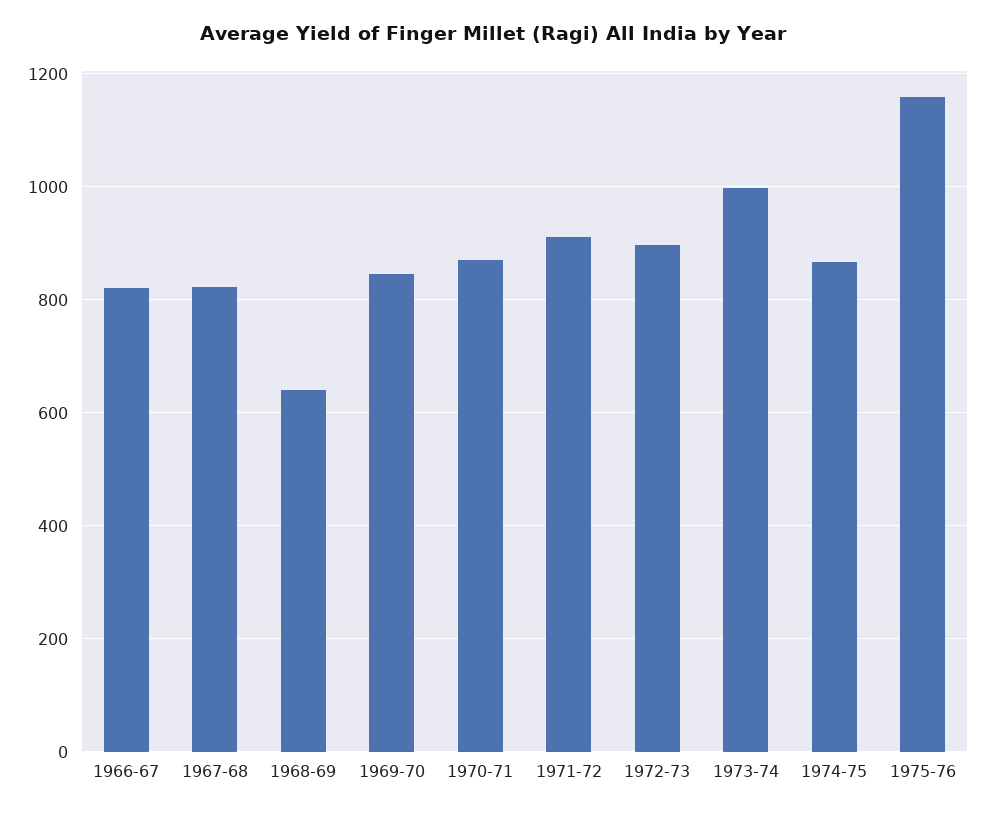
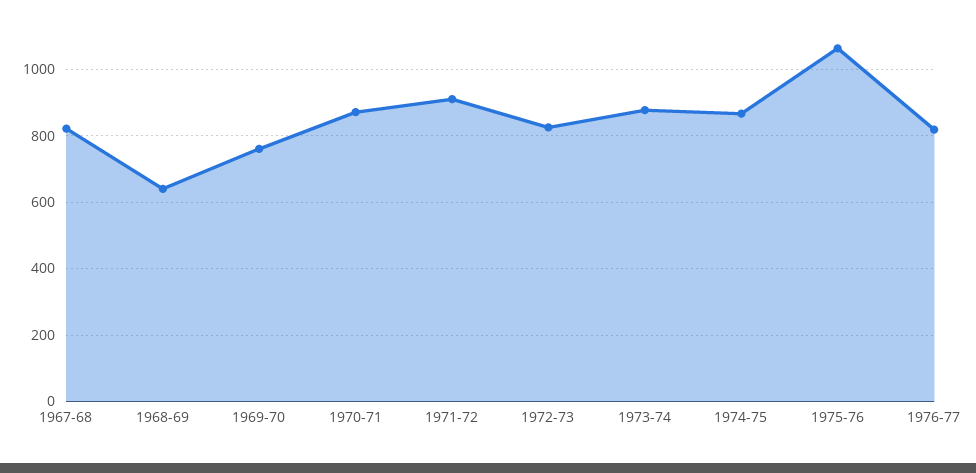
1966-67: 820 -> none
1969-70: 840 -> 760
1972-73: 900 -> 820
1973-74: 1000 -> 880
1975-76: 1160 -> 1060
1976-77: none -> 820

